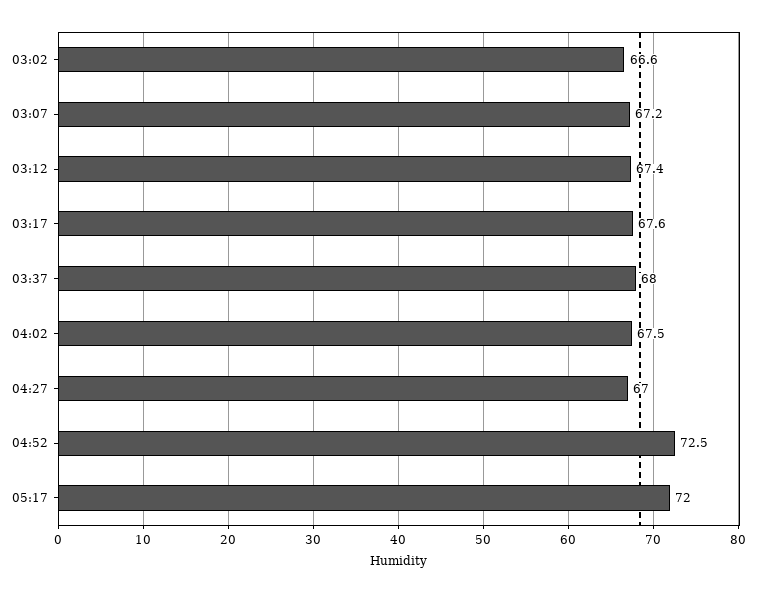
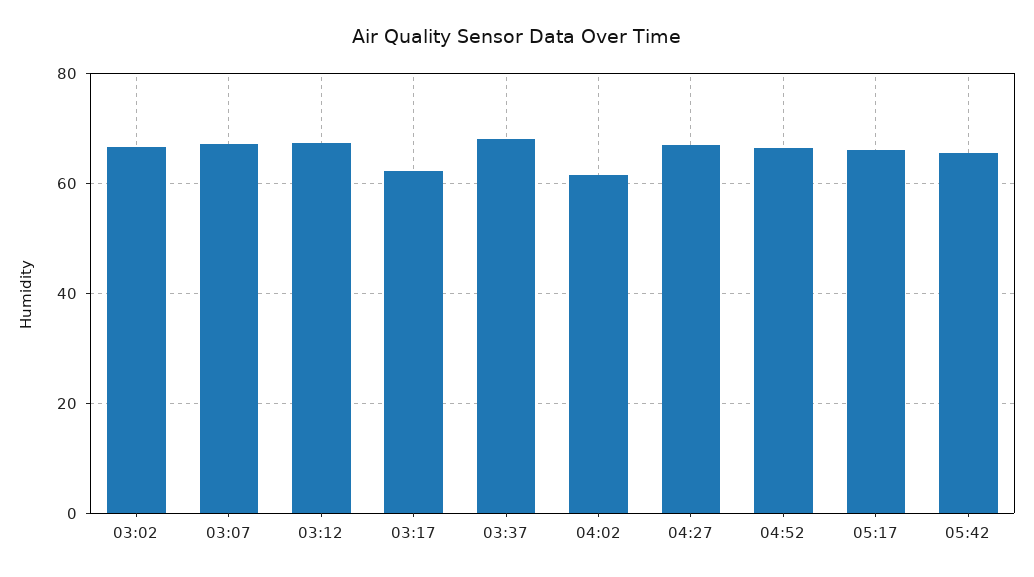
03:17: 67.6 -> 62
04:02: 67.5 -> 62
04:52: 72.5 -> 66
05:17: 72 -> 66
05:42: none -> 66

